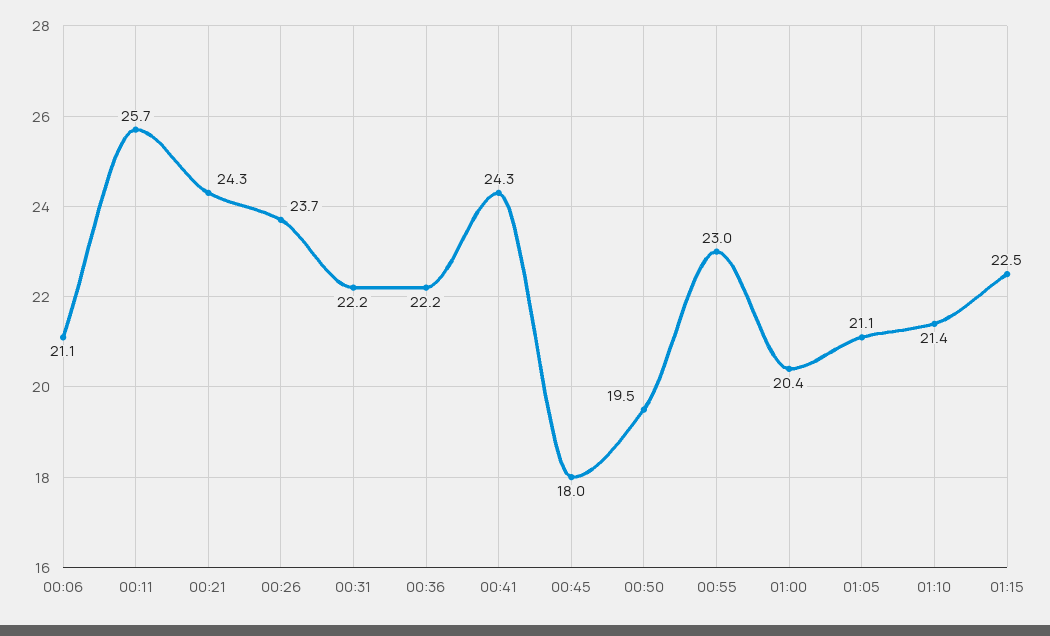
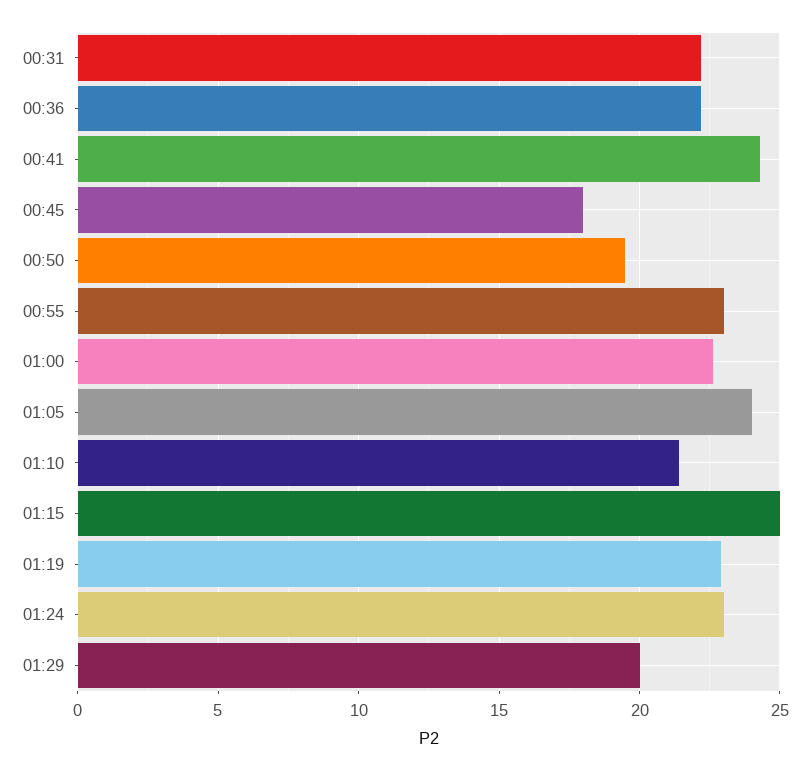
00:06: 21.1 -> none
00:11: 25.7 -> none
00:21: 24.3 -> none
00:26: 23.7 -> none
01:00: 20.4 -> 22.5
01:05: 21.1 -> 24
01:15: 22.5 -> 25
01:19: none -> 23
01:24: none -> 23
01:29: none -> 20

